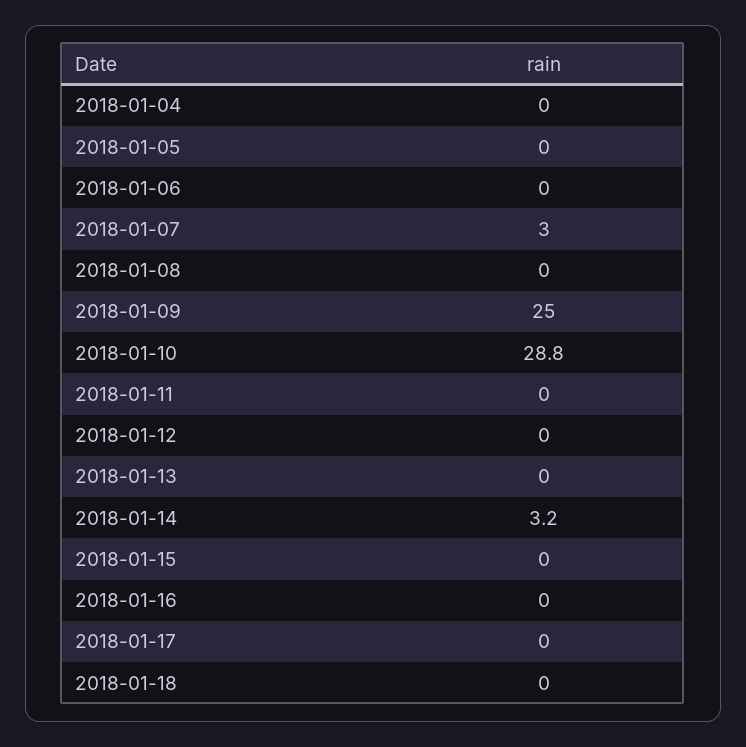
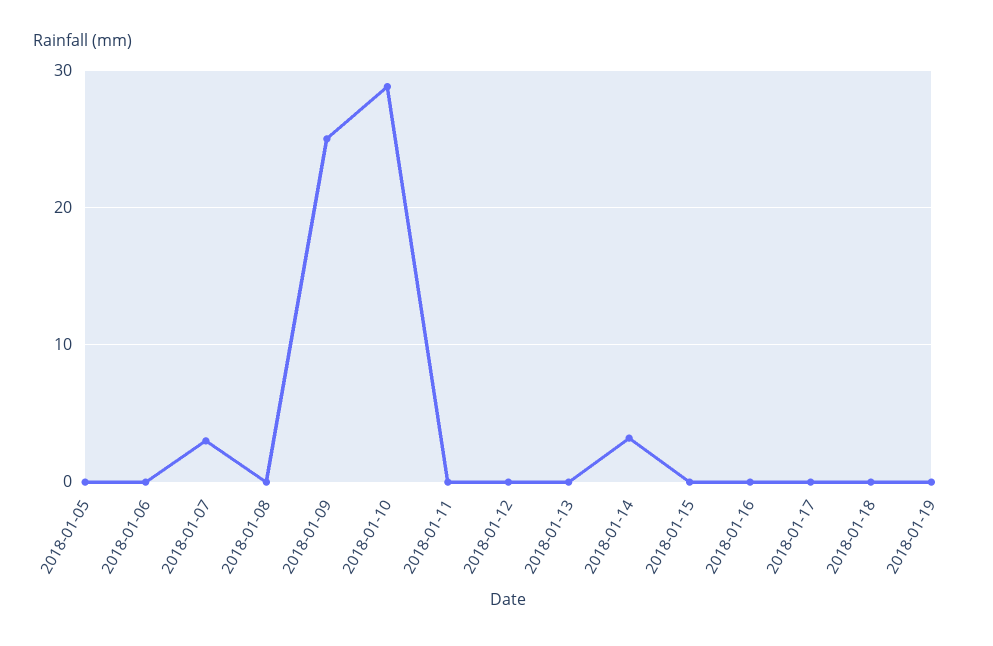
2018-01-04: 0 -> none
2018-01-19: none -> 0

